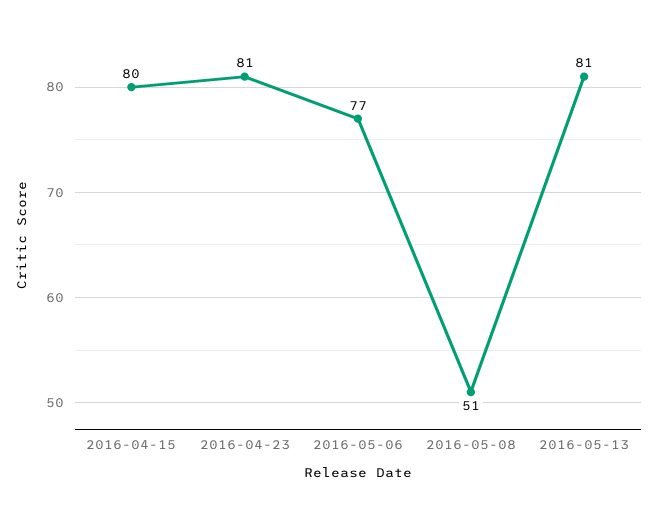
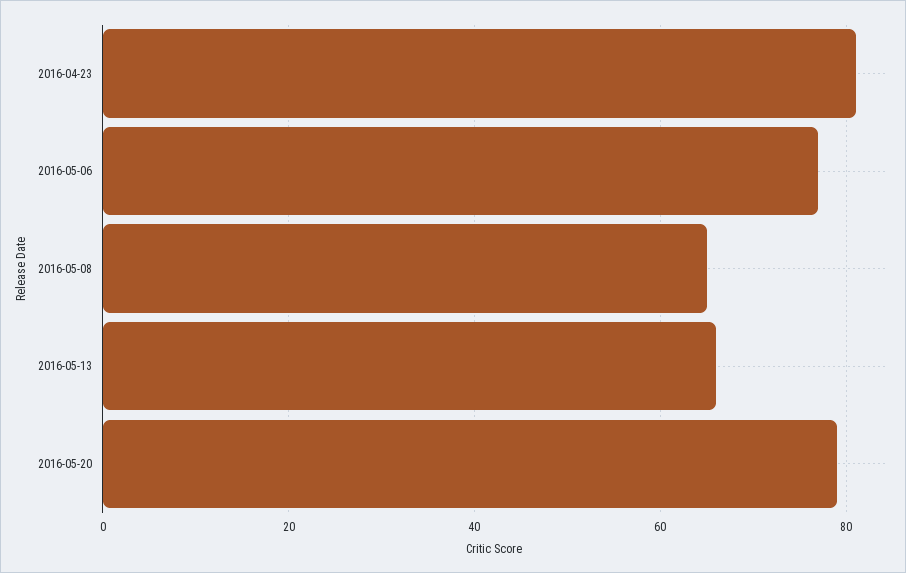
2016-04-15: 80 -> none
2016-05-08: 51 -> 65
2016-05-13: 81 -> 65
2016-05-20: none -> 80

